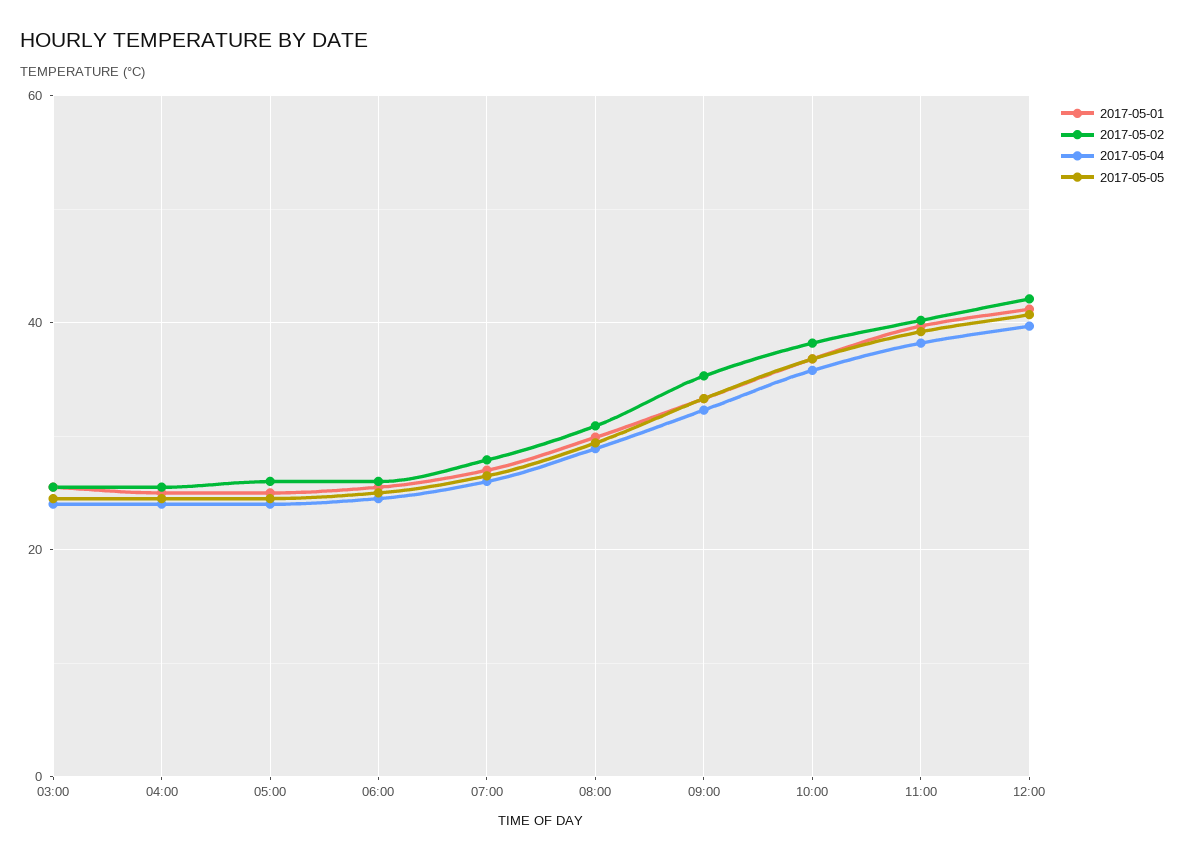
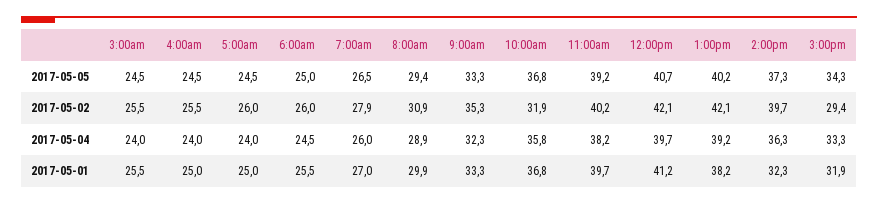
2017-05-02, 10:00: 38 -> 31.9
2017-05-05, 1:00pm: none -> 40.2
2017-05-05, 2:00pm: none -> 37.3
2017-05-05, 3:00pm: none -> 34.3
2017-05-02, 1:00pm: none -> 42.1
2017-05-02, 2:00pm: none -> 39.7
2017-05-02, 3:00pm: none -> 29.4
2017-05-04, 1:00pm: none -> 39.2
2017-05-04, 2:00pm: none -> 36.3
2017-05-04, 3:00pm: none -> 33.3
2017-05-01, 1:00pm: none -> 38.2
2017-05-01, 2:00pm: none -> 32.3
2017-05-01, 3:00pm: none -> 31.9

